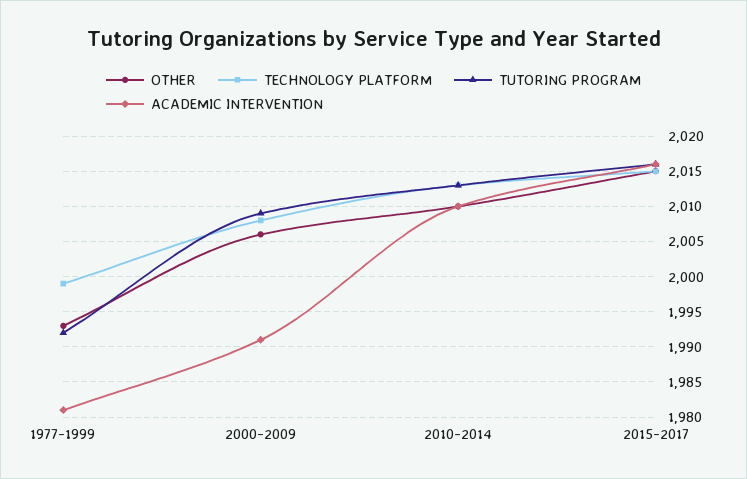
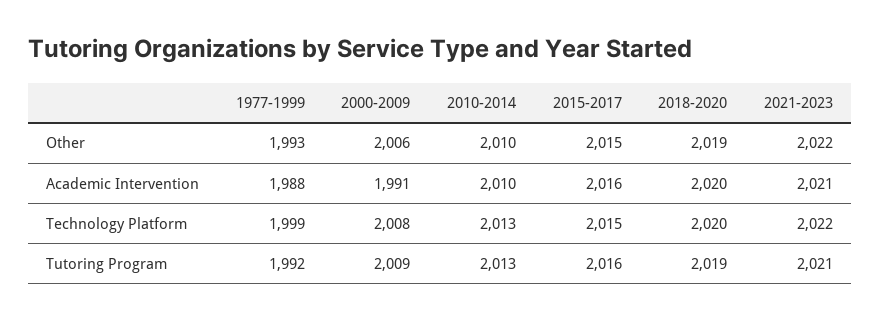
ACADEMIC INTERVENTION, 1977-1999: 1981 -> 1988
OTHER, 2018-2020: none -> 2019
OTHER, 2021-2023: none -> 2022
ACADEMIC INTERVENTION, 2018-2020: none -> 2020
ACADEMIC INTERVENTION, 2021-2023: none -> 2021
TECHNOLOGY PLATFORM, 2018-2020: none -> 2020
TECHNOLOGY PLATFORM, 2021-2023: none -> 2022
TUTORING PROGRAM, 2018-2020: none -> 2019
TUTORING PROGRAM, 2021-2023: none -> 2021

